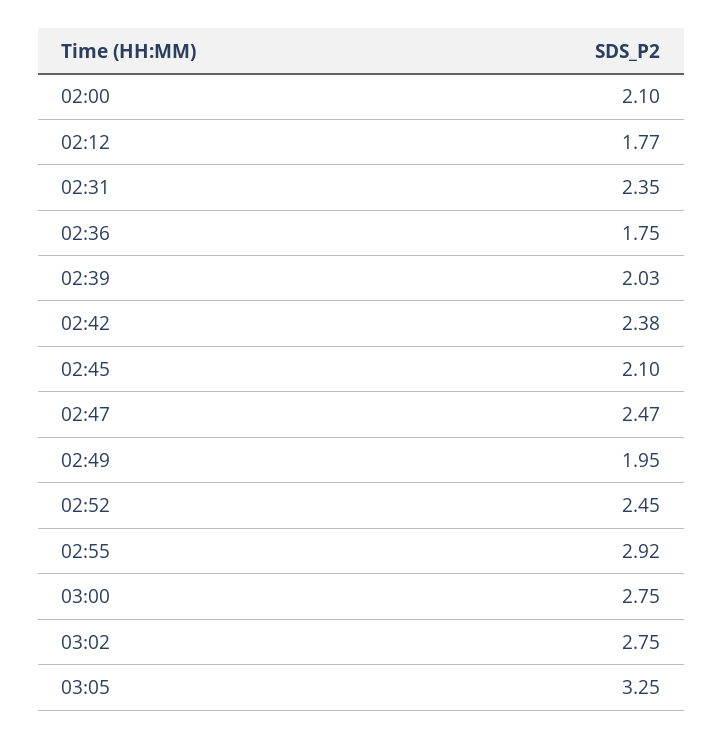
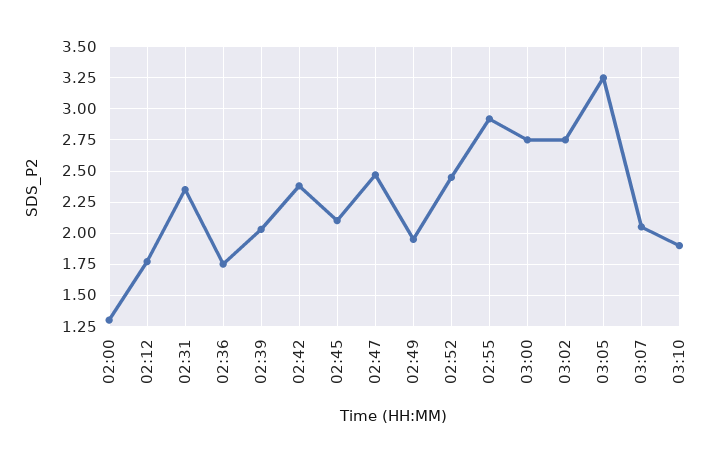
02:00: 2.1 -> 1.3
03:07: none -> 2.05
03:10: none -> 1.9

